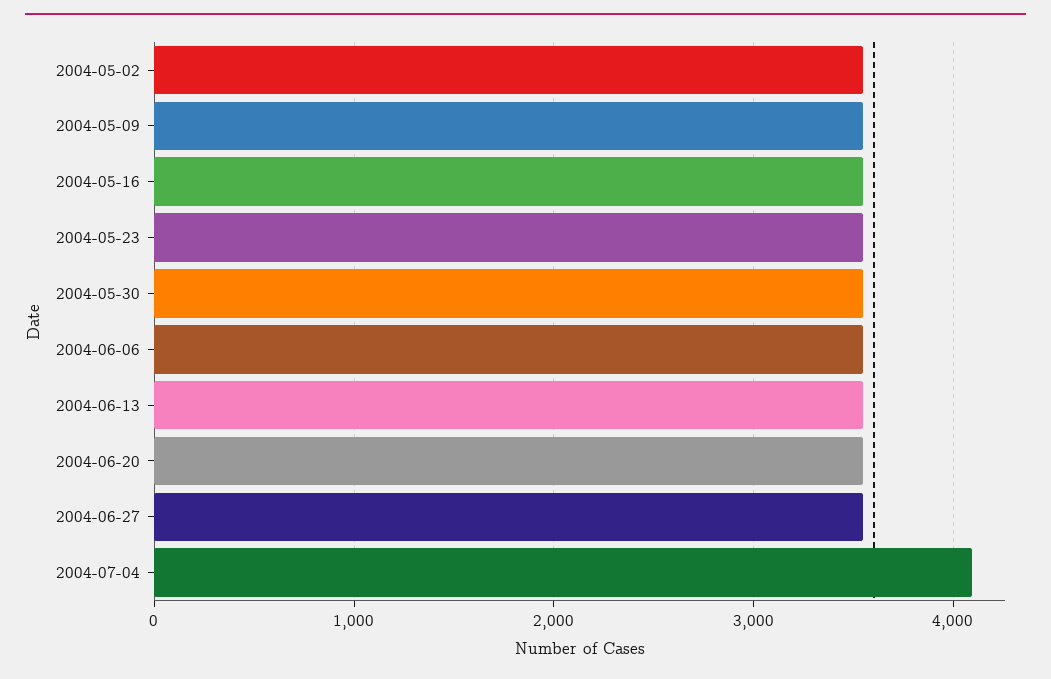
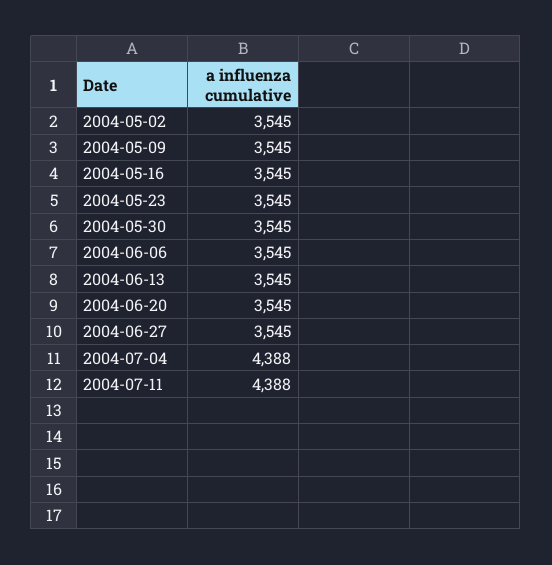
2004-07-04: 4100 -> 4388
2004-07-11: none -> 4388

